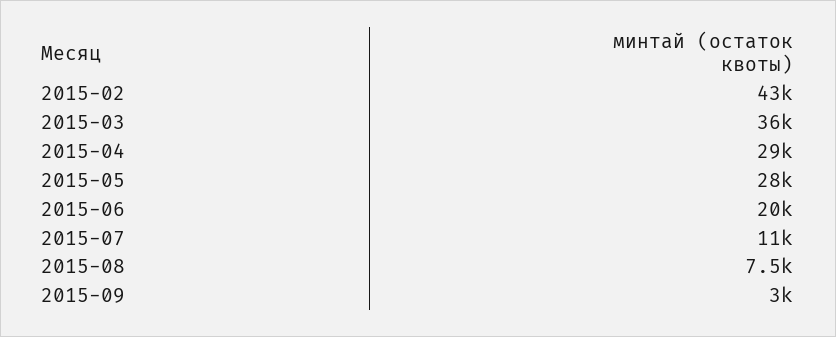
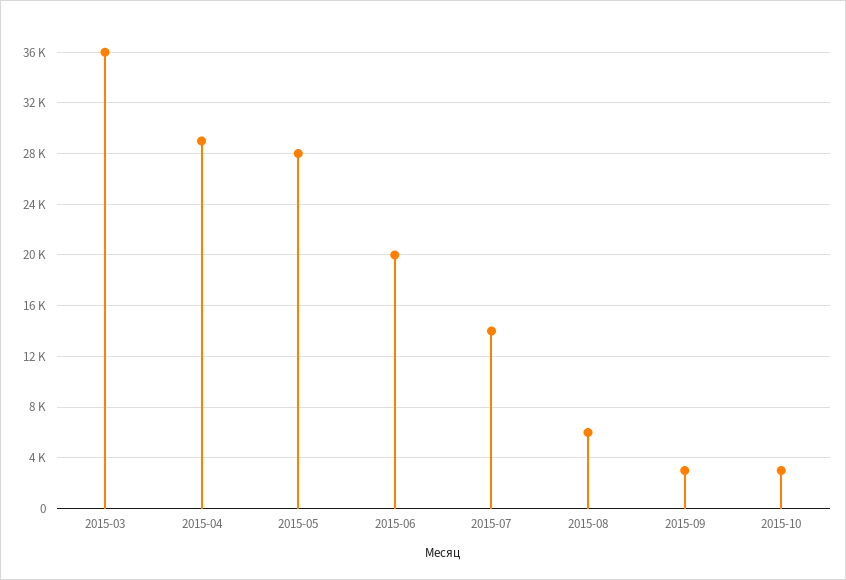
2015-02: 43000 -> none
2015-07: 11000 -> 14000
2015-08: 7500 -> 6000
2015-10: none -> 3000

